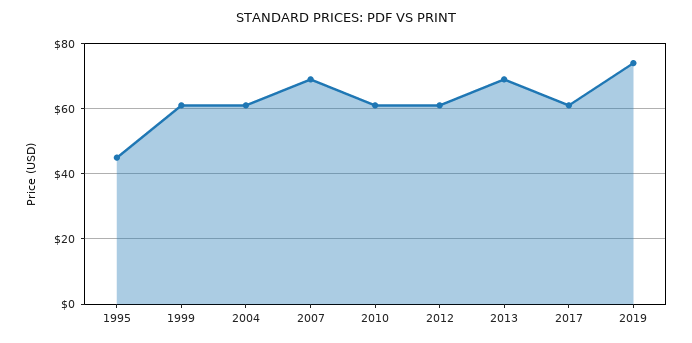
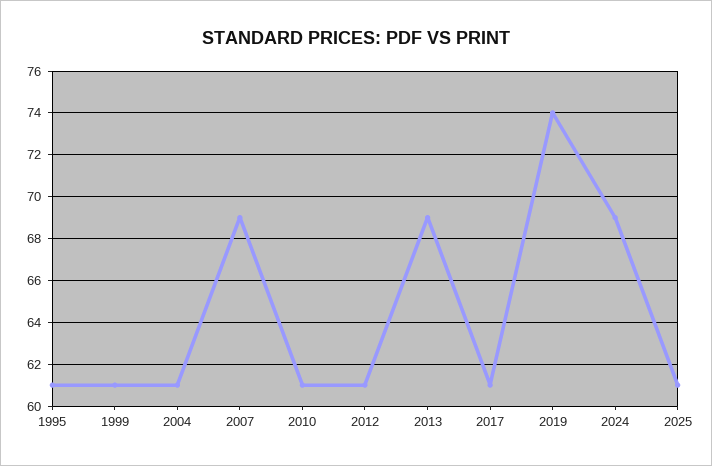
1995: 45 -> 61
2024: none -> 69
2025: none -> 61

